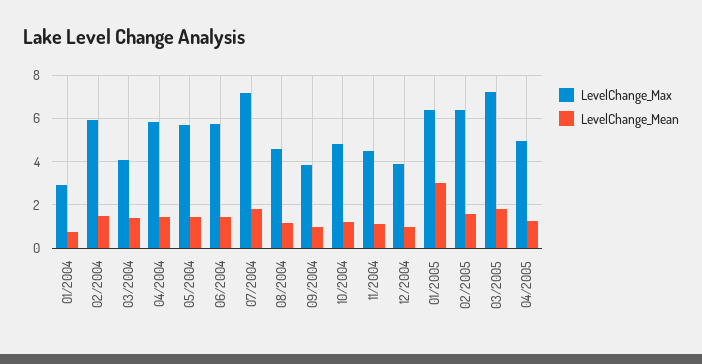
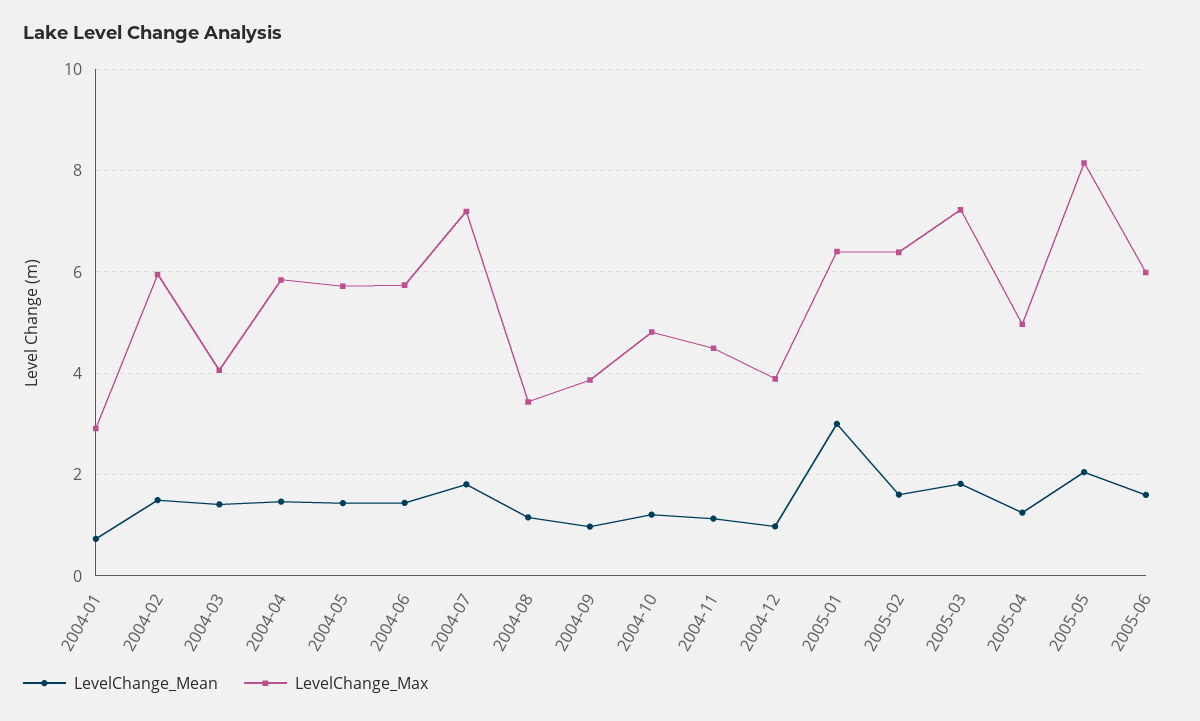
LevelChange_Max, 08/2004: 4.5 -> 3.4
LevelChange_Mean, 2005-05: none -> 2
LevelChange_Max, 2005-05: none -> 8.2
LevelChange_Mean, 2005-06: none -> 1.6
LevelChange_Max, 2005-06: none -> 6

